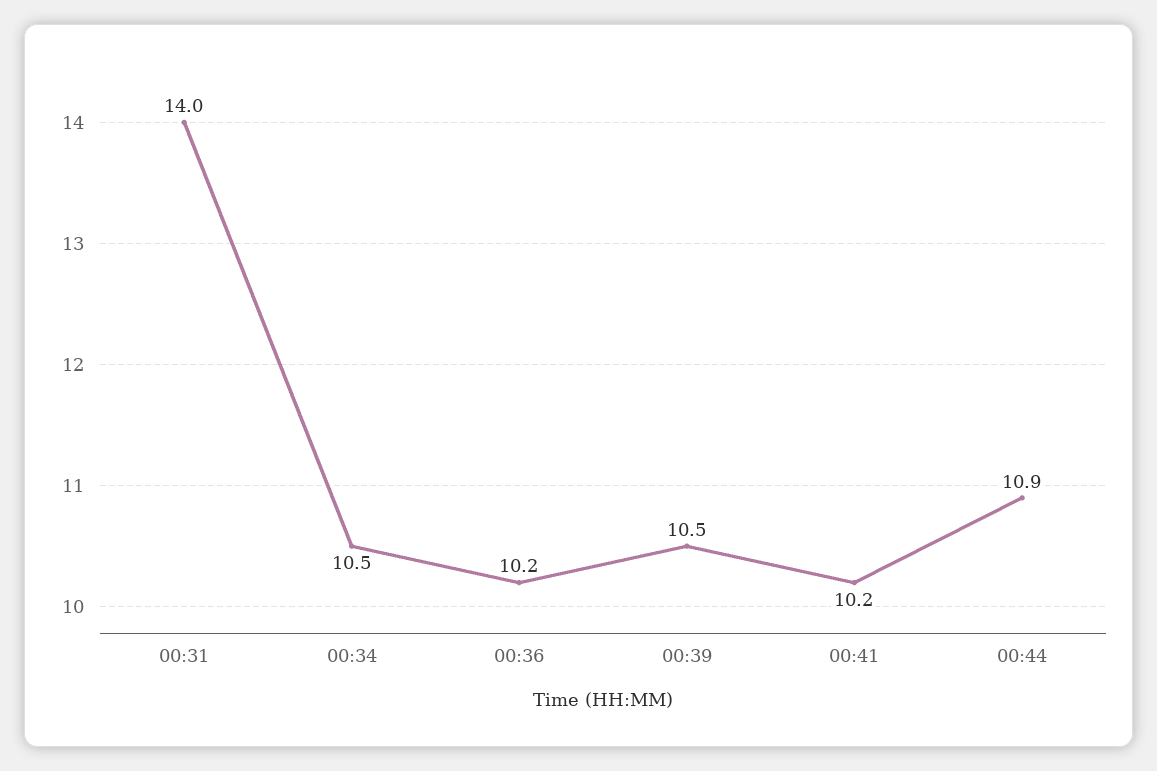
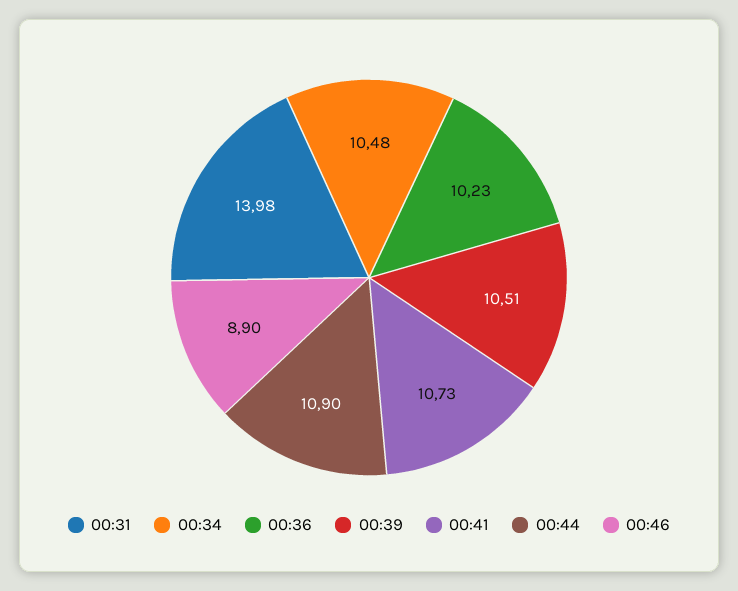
00:41: 10.2 -> 10.73
00:46: none -> 8.9

